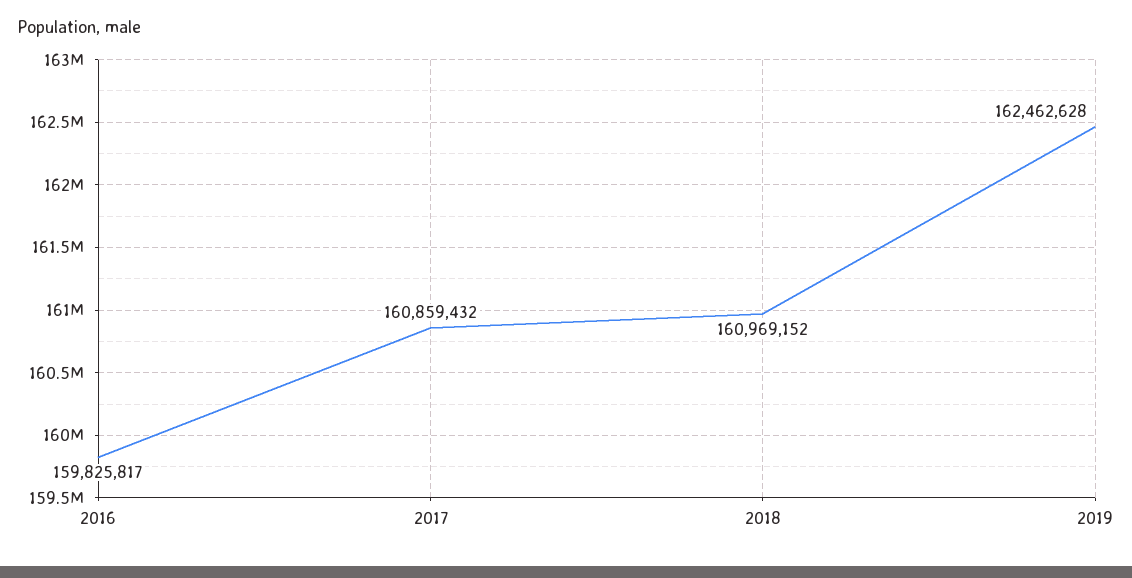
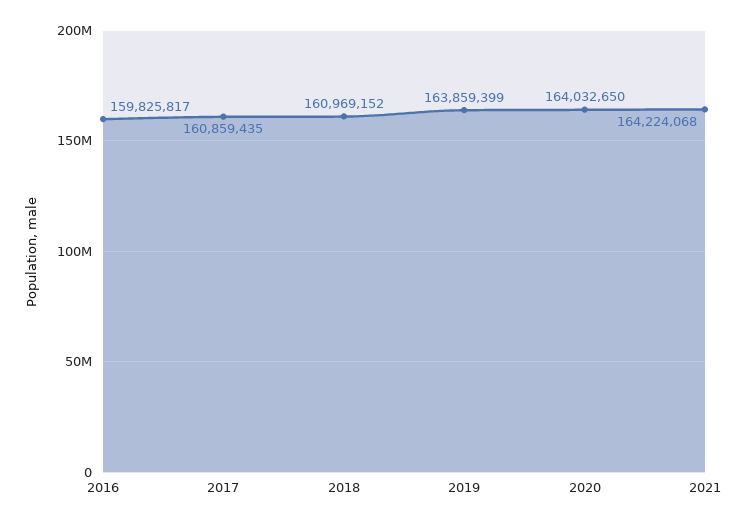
2017: 160859432 -> 160859435
2019: 162462628 -> 163859399
2020: none -> 164032650
2021: none -> 164224068

